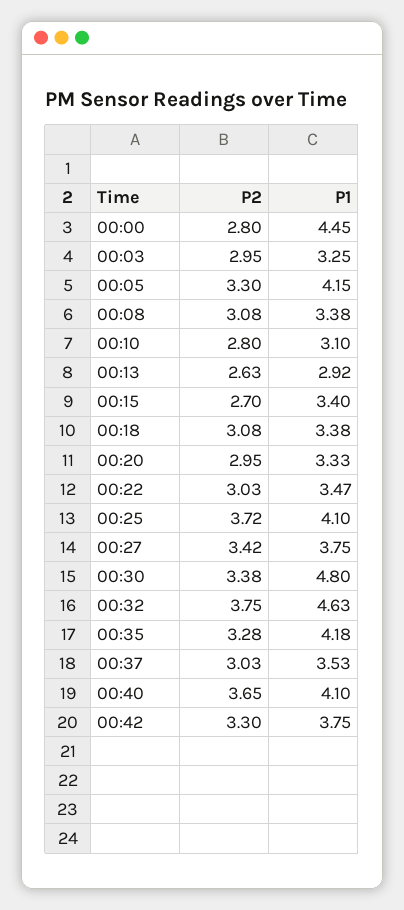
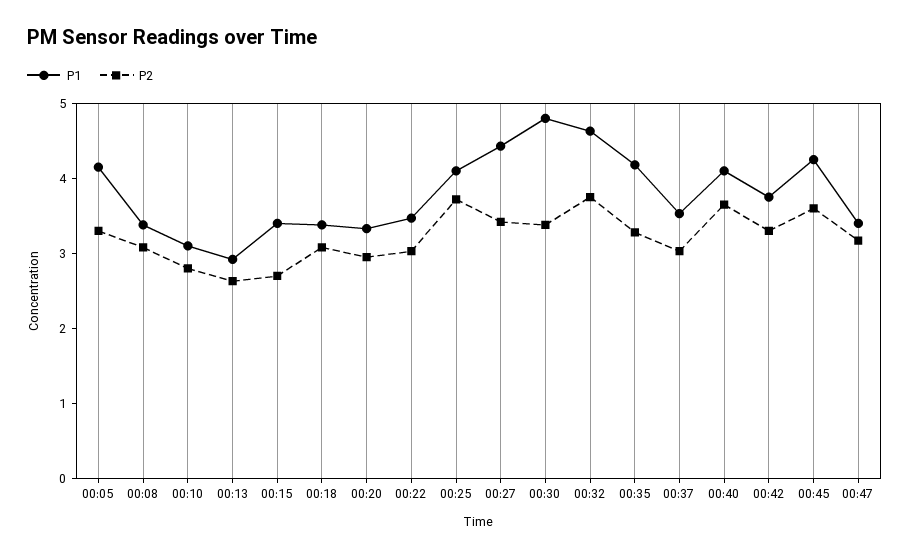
P2, 00:00: 2.8 -> none
P1, 00:00: 4.45 -> none
P2, 00:03: 2.95 -> none
P1, 00:03: 3.25 -> none
P1, 00:27: 3.75 -> 4.4
P1, 00:45: none -> 4.2
P2, 00:45: none -> 3.6
P1, 00:47: none -> 3.4
P2, 00:47: none -> 3.2

